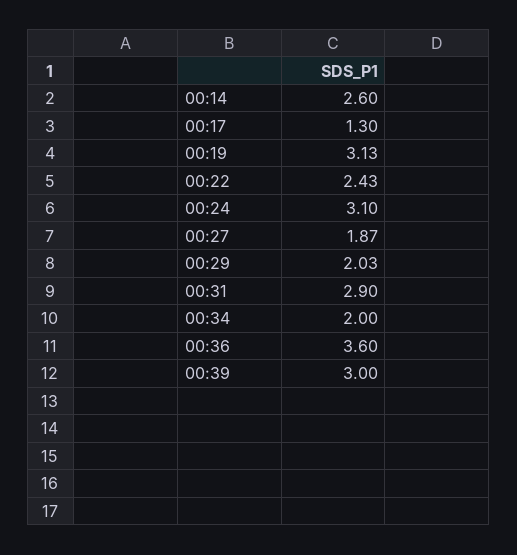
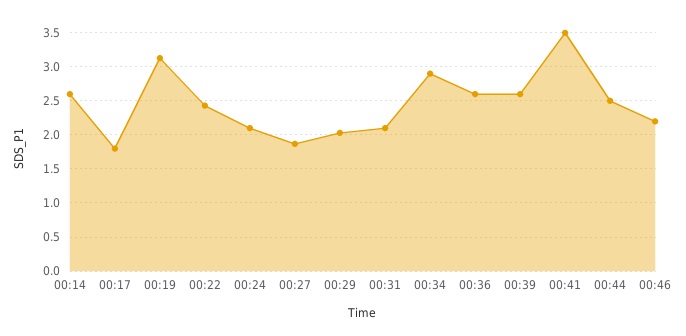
00:17: 1.3 -> 1.8
00:24: 3.1 -> 2.1
00:31: 2.9 -> 2.1
00:34: 2 -> 2.9
00:36: 3.6 -> 2.6
00:39: 3 -> 2.6
00:41: none -> 3.5
00:44: none -> 2.5
00:46: none -> 2.2

